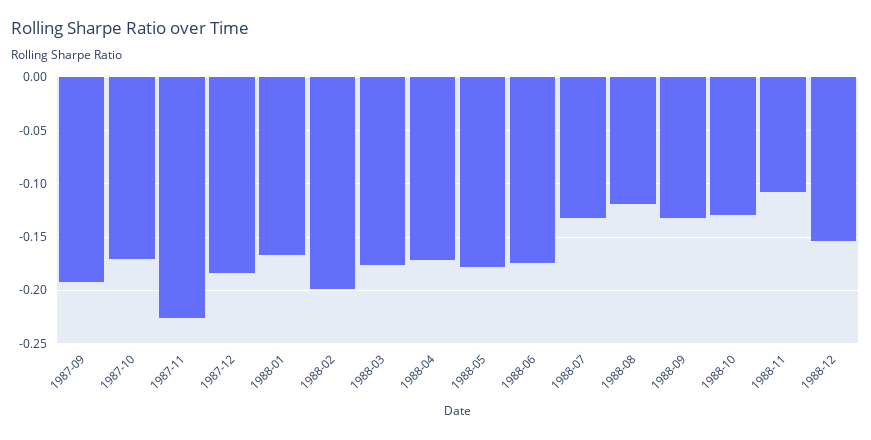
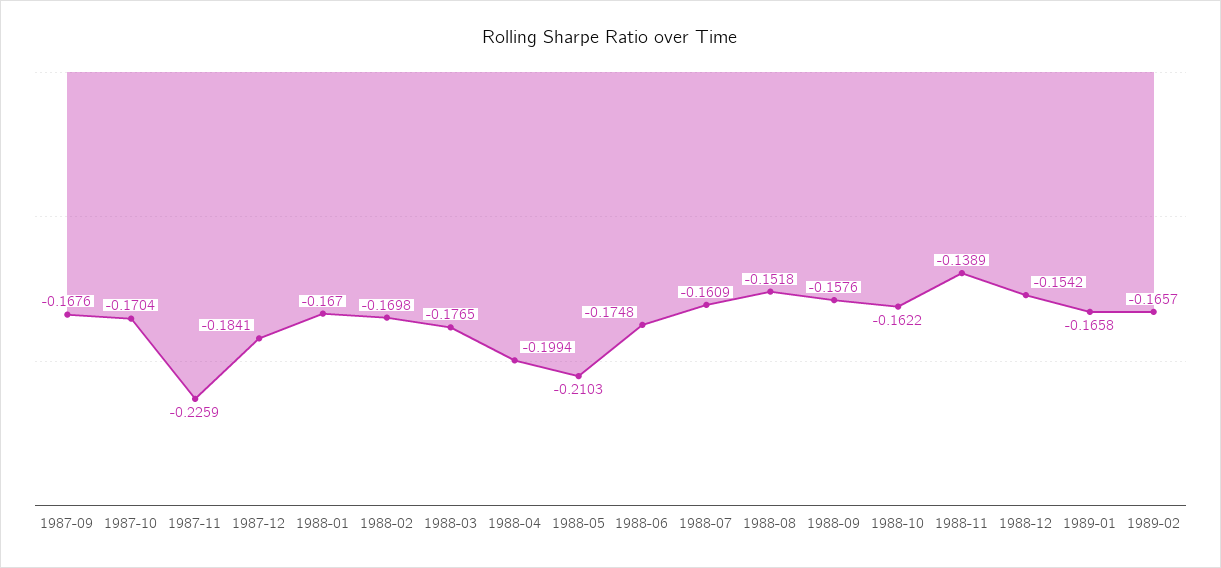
1987-09: -0.19 -> -0.1676
1988-02: -0.2 -> -0.1698
1988-04: -0.17 -> -0.1994
1988-05: -0.18 -> -0.2103
1988-07: -0.13 -> -0.1609
1988-08: -0.12 -> -0.1518
1988-09: -0.13 -> -0.1576
1988-10: -0.13 -> -0.1622
1988-11: -0.11 -> -0.1389
1989-01: none -> -0.1658
1989-02: none -> -0.1657

